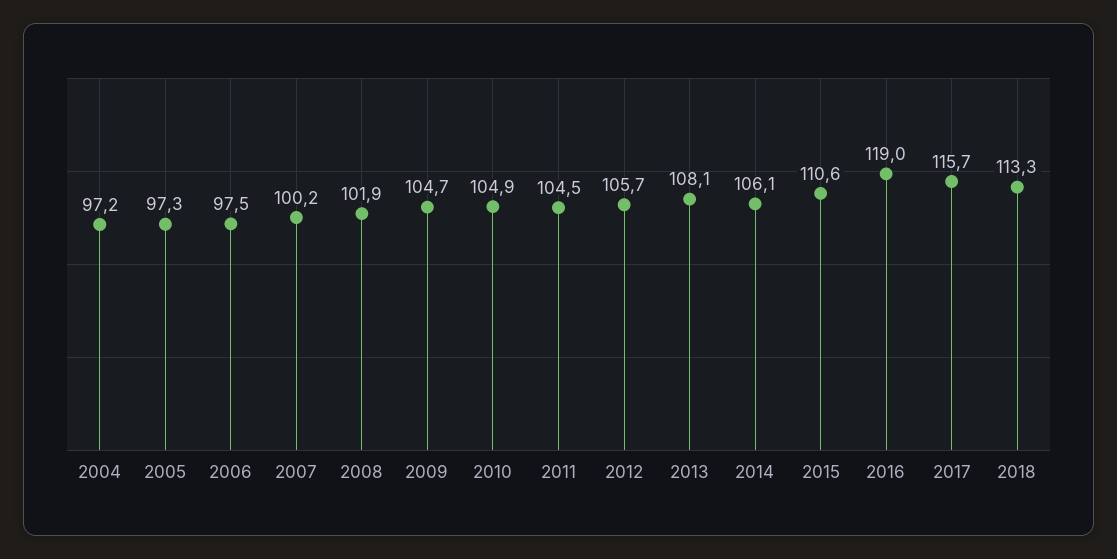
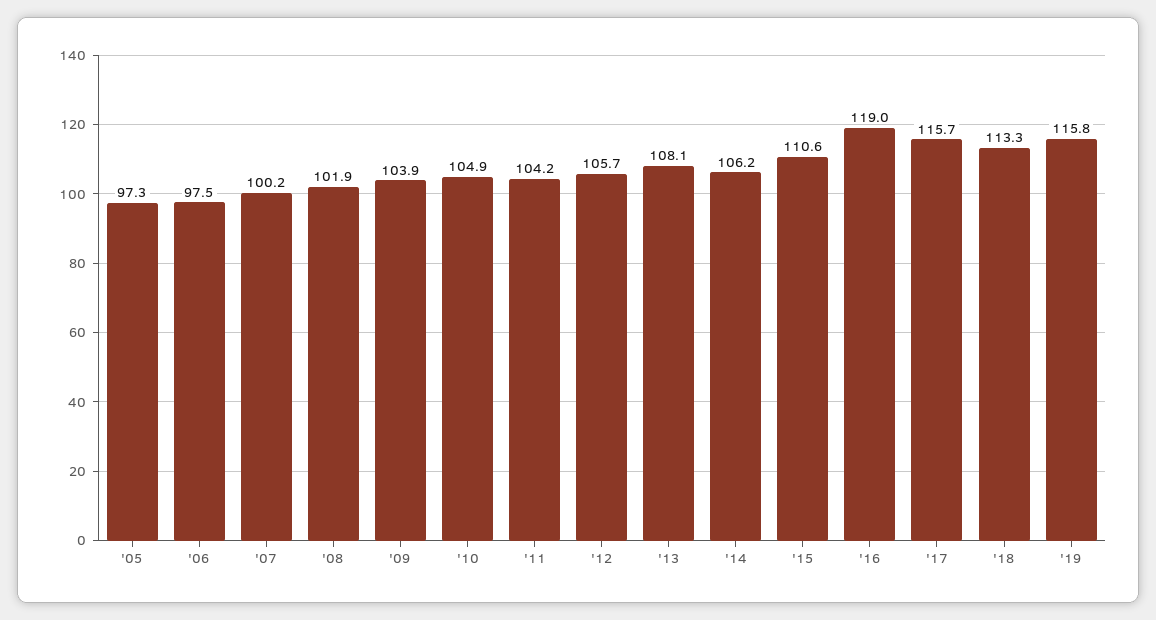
2004: 97.2 -> none
2009: 104.7 -> 103.9
2011: 104.5 -> 104.2
2014: 106.1 -> 106.2
'19: none -> 115.8

